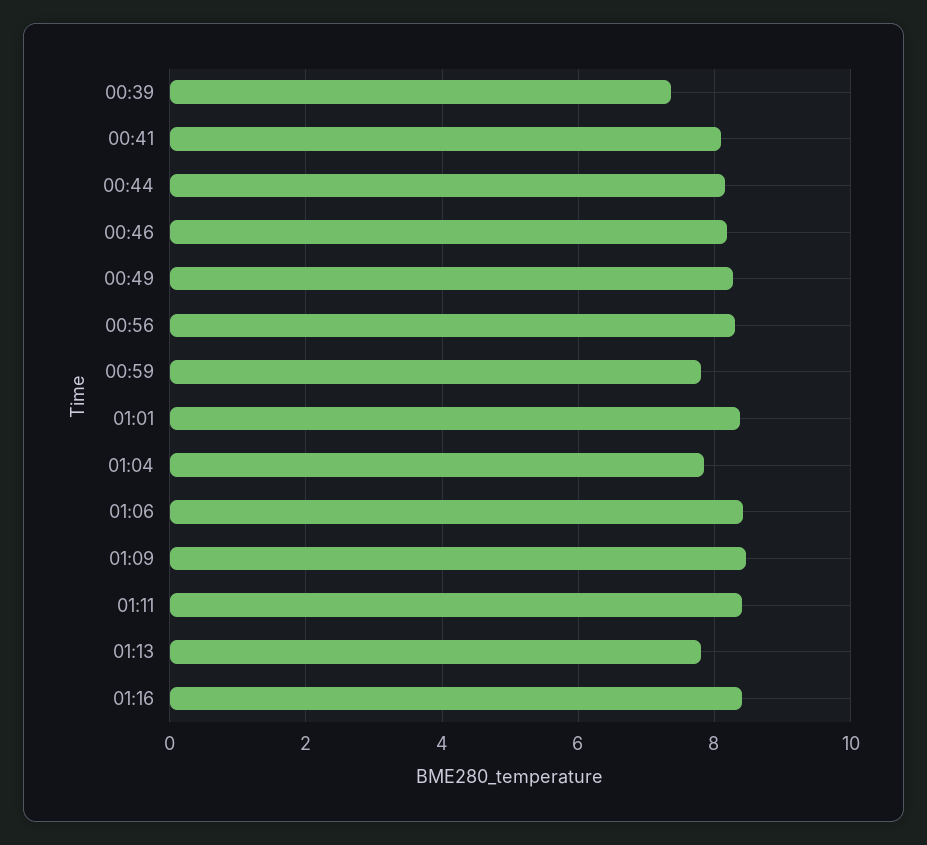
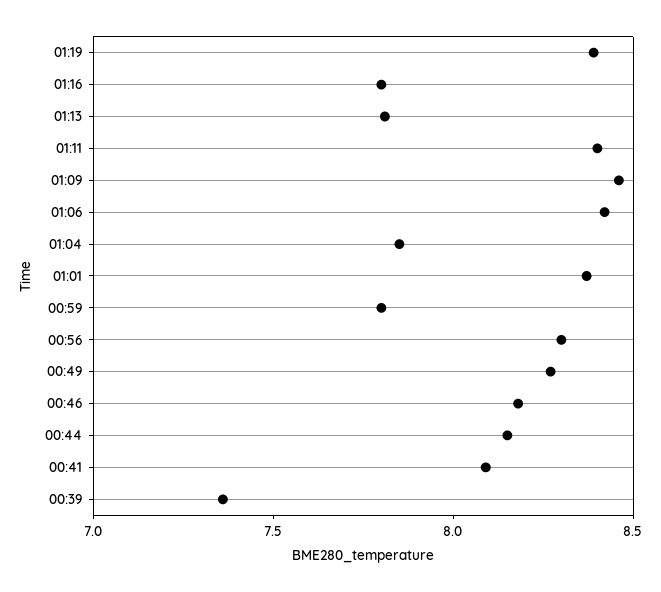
01:16: 8.4 -> 7.8
01:19: none -> 8.4

